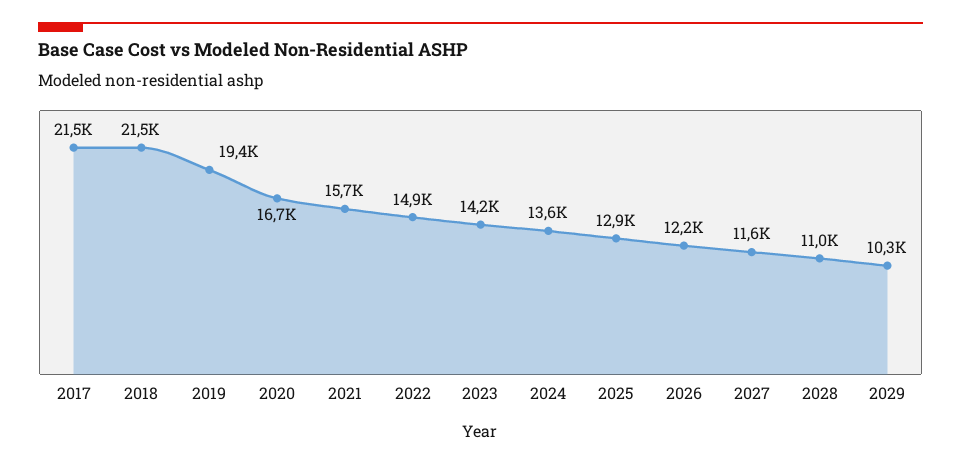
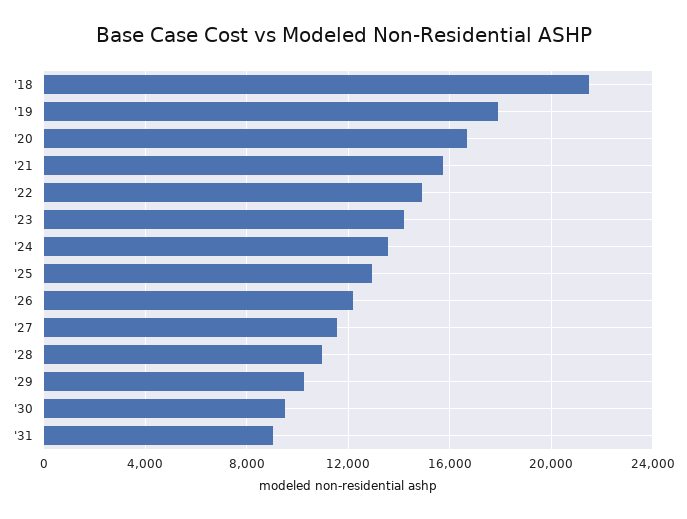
2017: 21500 -> none
2019: 19400 -> 18000
'30: none -> 9500
'31: none -> 9000

